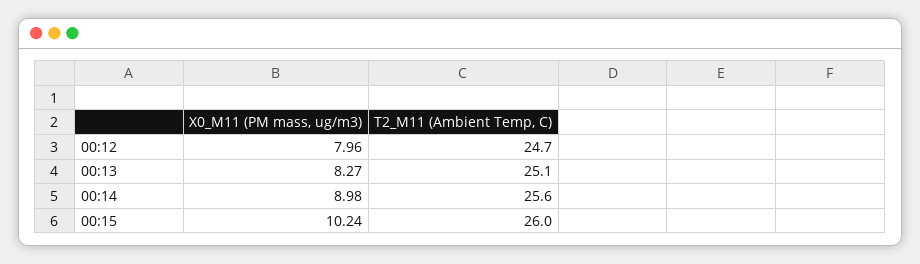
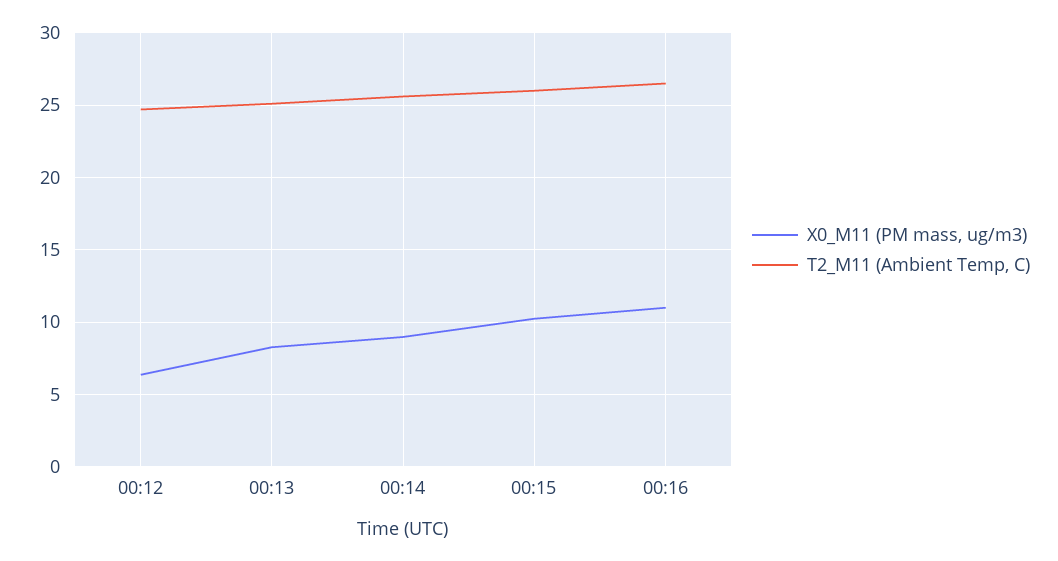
X0_M11 (PM mass, ug/m3), 00:12: 7.96 -> 6.5
X0_M11 (PM mass, ug/m3), 00:16: none -> 11
T2_M11 (Ambient Temp, C), 00:16: none -> 26.5

